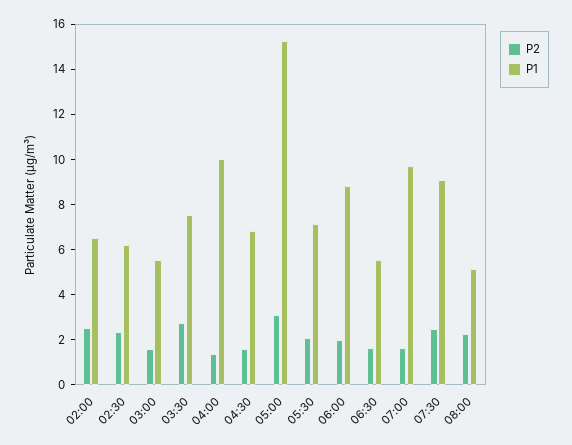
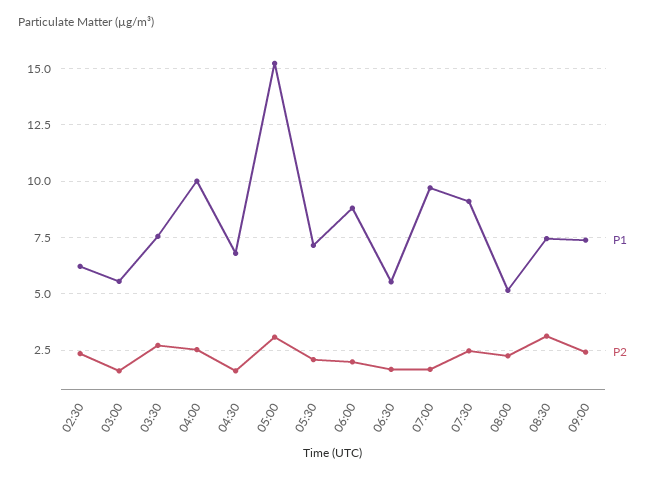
P2, 02:00: 2.5 -> none
P1, 02:00: 6.5 -> none
P2, 04:00: 1.5 -> 2.5
P1, 08:30: none -> 7.5
P2, 08:30: none -> 3
P1, 09:00: none -> 7.5
P2, 09:00: none -> 2.5

